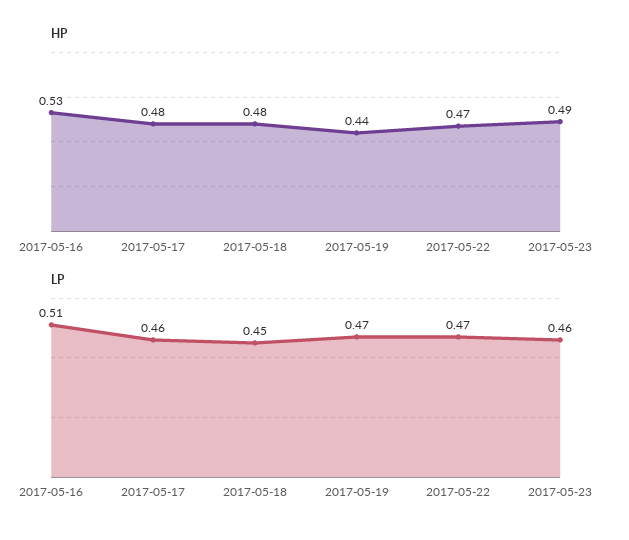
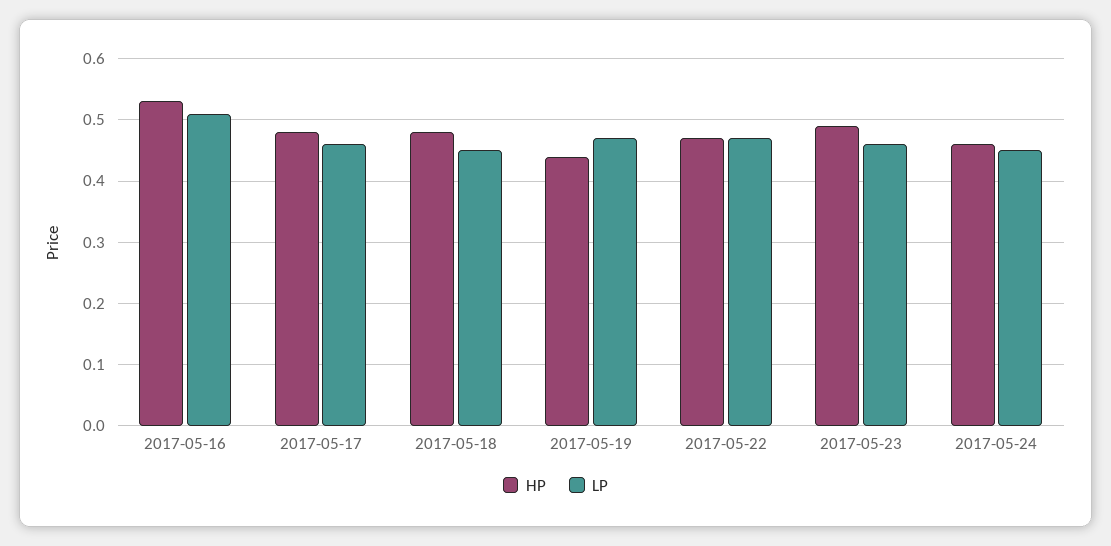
HP, 2017-05-24: none -> 0.46
LP, 2017-05-24: none -> 0.45

